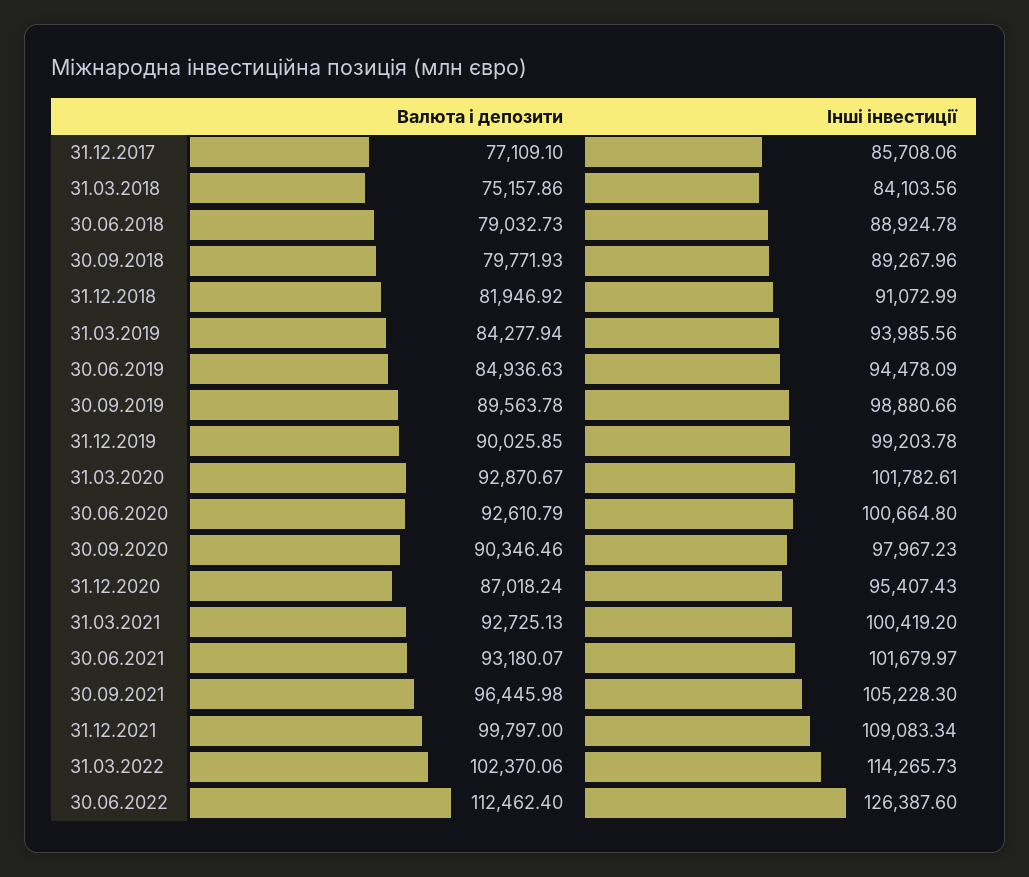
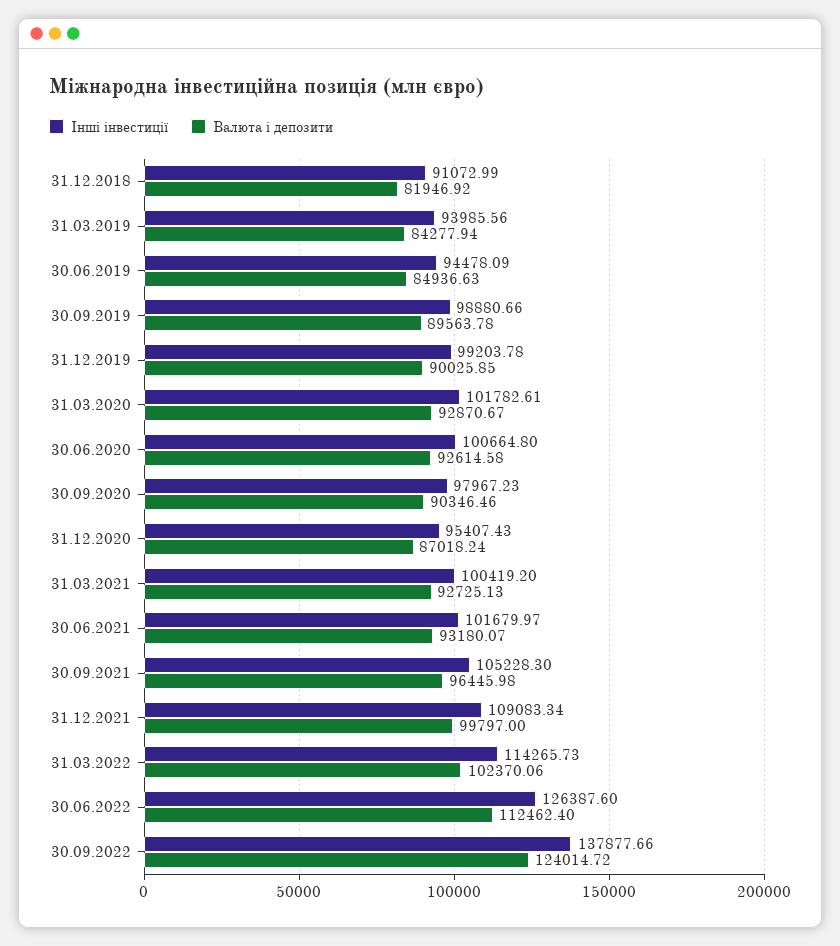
Валюта і депозити, 31.12.2017: 77109.1 -> none
Інші інвестиції, 31.12.2017: 85708.06 -> none
Валюта і депозити, 31.03.2018: 75157.86 -> none
Інші інвестиції, 31.03.2018: 84103.56 -> none
Валюта і депозити, 30.06.2018: 79032.73 -> none
Інші інвестиції, 30.06.2018: 88924.78 -> none
Валюта і депозити, 30.09.2018: 79771.93 -> none
Інші інвестиції, 30.09.2018: 89267.96 -> none
Валюта і депозити, 30.06.2020: 92610.79 -> 92614.58
Інші інвестиції, 30.09.2022: none -> 137877.66
Валюта і депозити, 30.09.2022: none -> 124014.72

